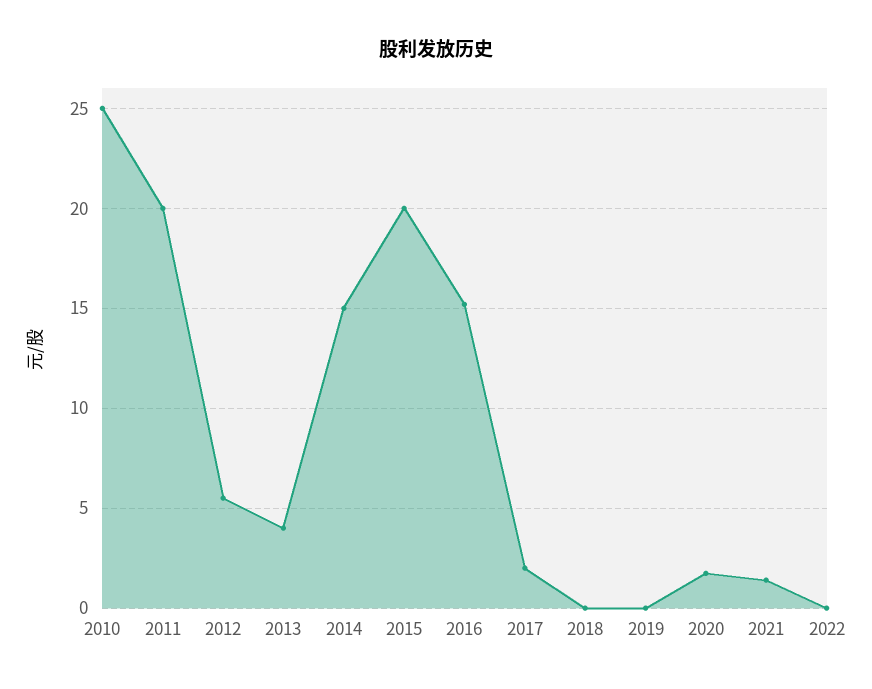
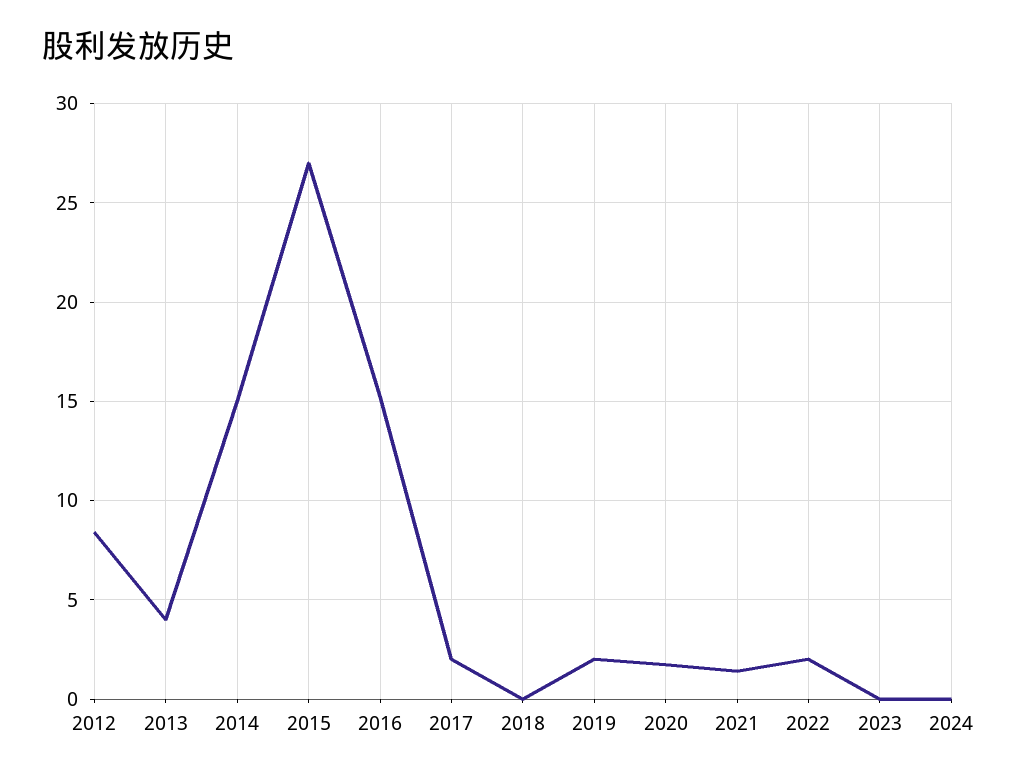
2010: 25 -> none
2011: 20 -> none
2012: 5.5 -> 8.5
2015: 20 -> 27
2019: 0 -> 2
2022: 0 -> 2
2023: none -> 0
2024: none -> 0

